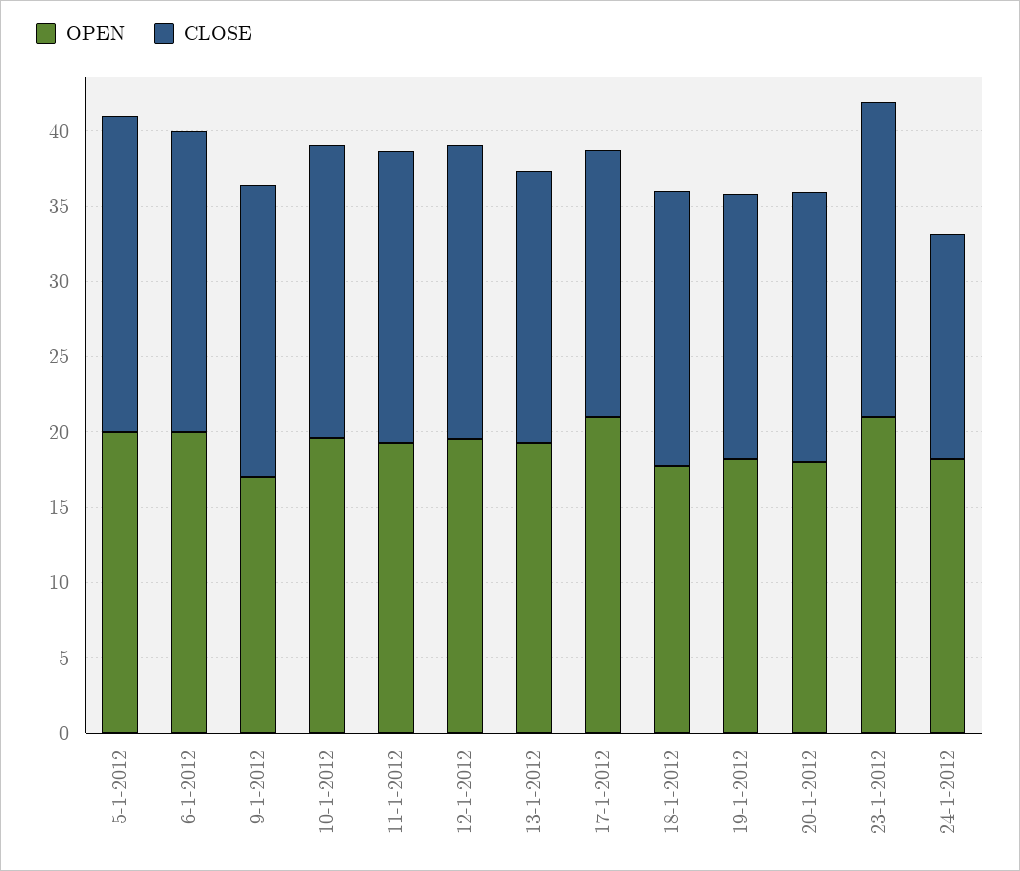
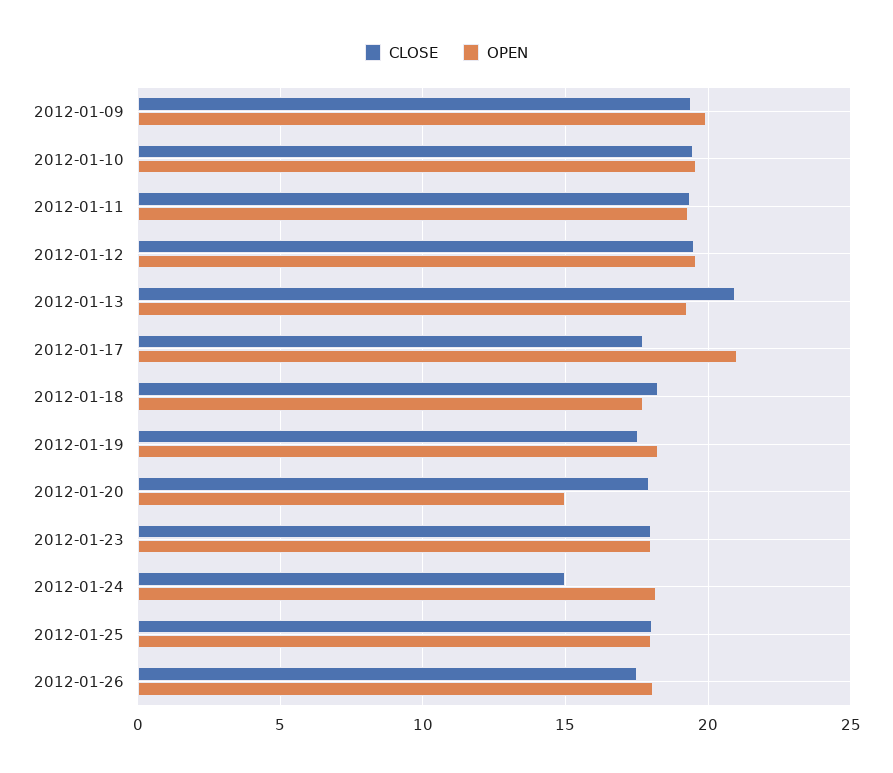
OPEN, 5-1-2012: 20 -> none
CLOSE, 5-1-2012: 21 -> none
OPEN, 6-1-2012: 20 -> none
CLOSE, 6-1-2012: 20 -> none
OPEN, 9-1-2012: 17 -> 20
CLOSE, 13-1-2012: 18 -> 21
OPEN, 20-1-2012: 18 -> 15
OPEN, 23-1-2012: 21 -> 18
CLOSE, 23-1-2012: 21 -> 18
CLOSE, 2012-01-25: none -> 18
OPEN, 2012-01-25: none -> 18
CLOSE, 2012-01-26: none -> 17.5
OPEN, 2012-01-26: none -> 18

